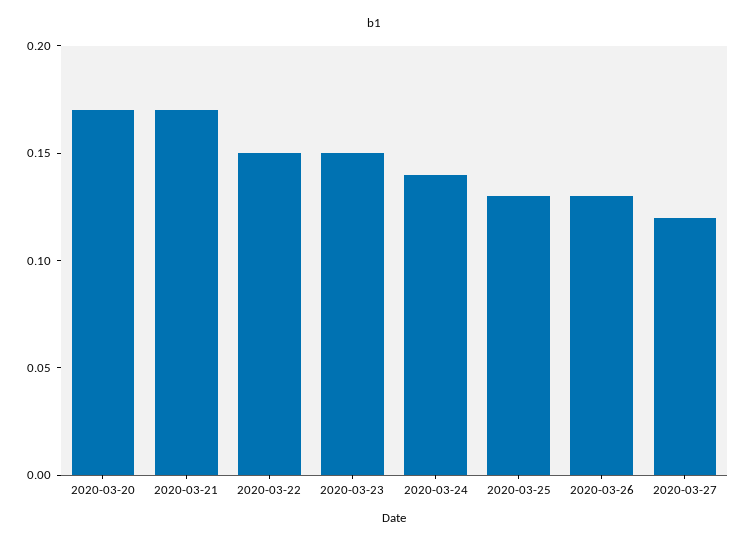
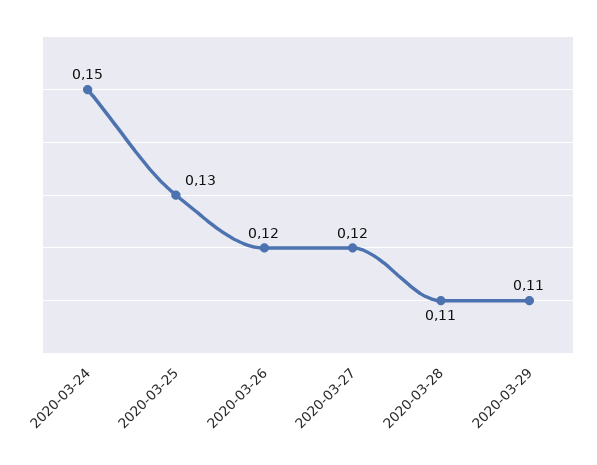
2020-03-20: 0.17 -> none
2020-03-21: 0.17 -> none
2020-03-22: 0.15 -> none
2020-03-23: 0.15 -> none
2020-03-24: 0.14 -> 0.15
2020-03-26: 0.13 -> 0.12
2020-03-28: none -> 0.11
2020-03-29: none -> 0.11

